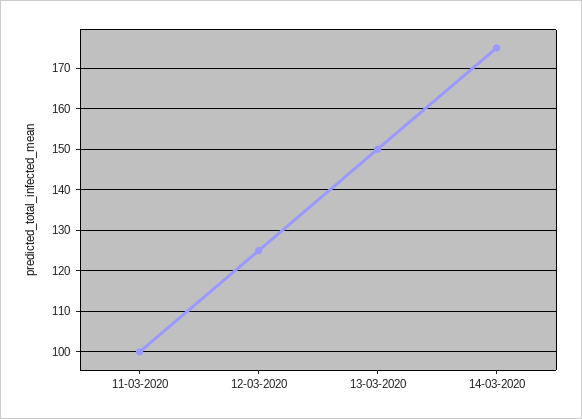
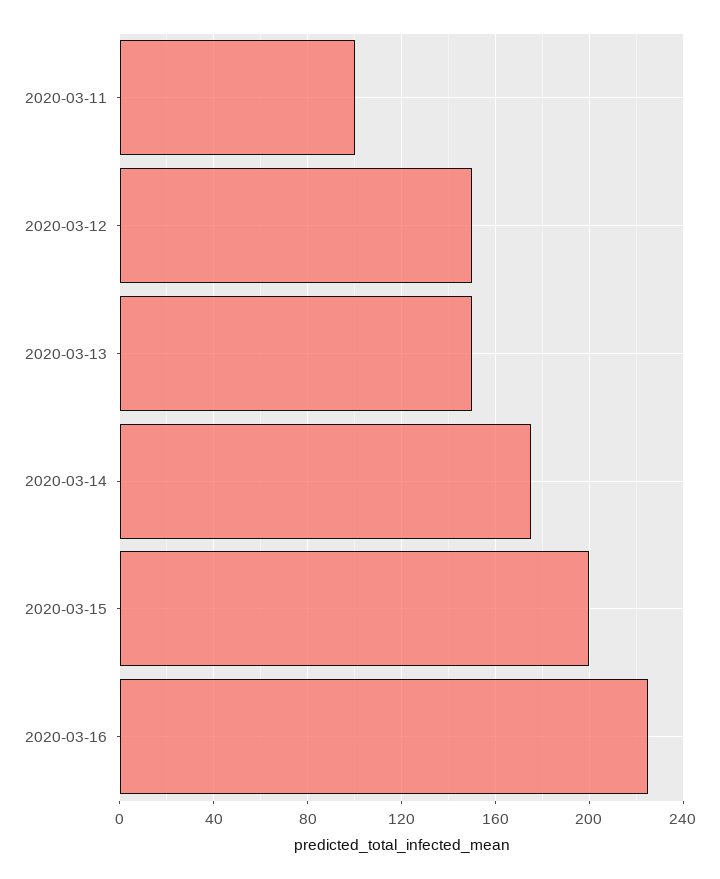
12-03-2020: 125 -> 150
2020-03-15: none -> 200
2020-03-16: none -> 225

